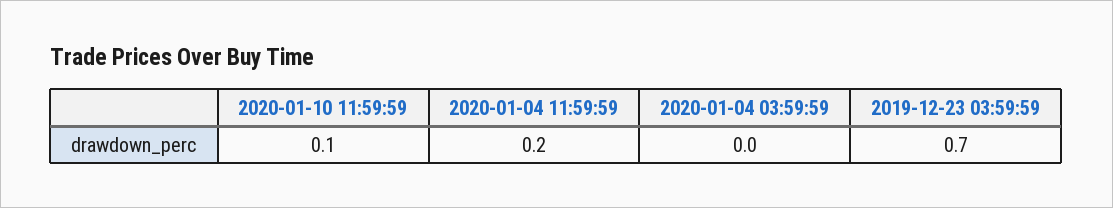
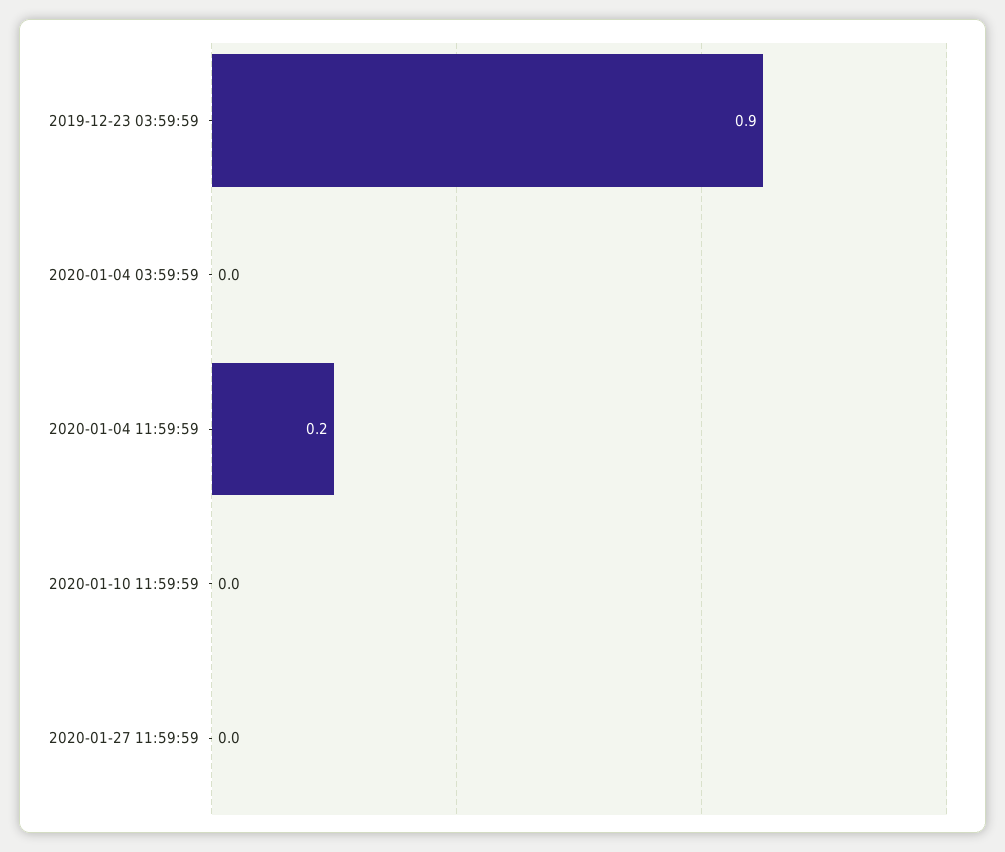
2020-01-10 11:59:59: 0.1 -> 0
2019-12-23 03:59:59: 0.7 -> 0.9
2020-01-27 11:59:59: none -> 0

